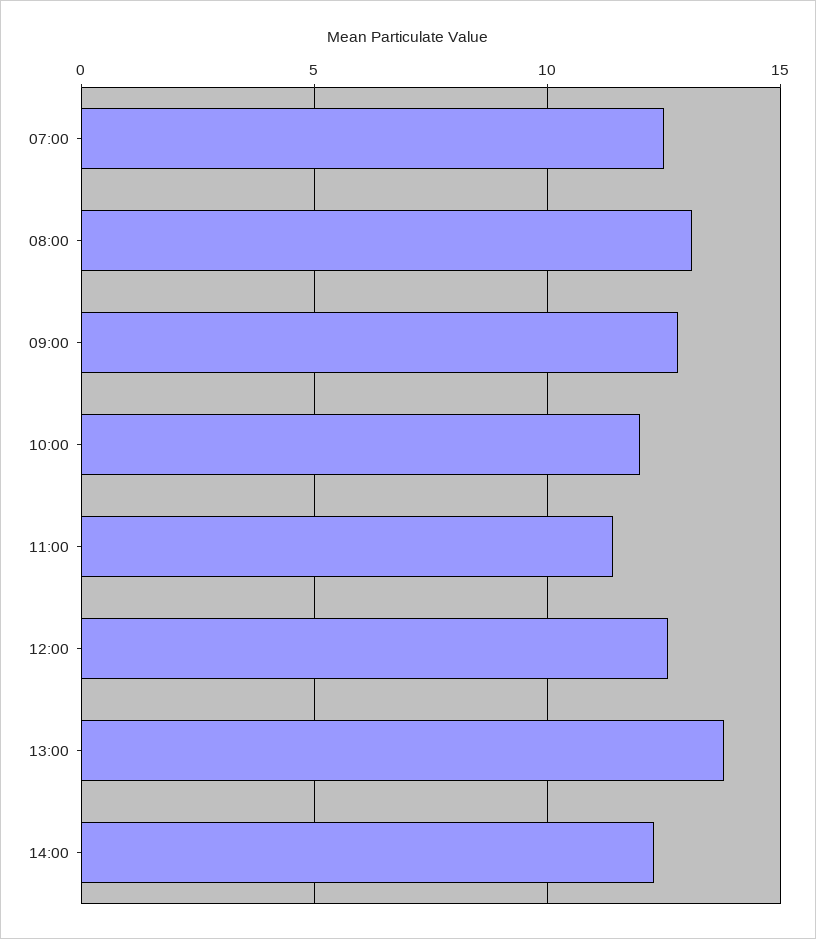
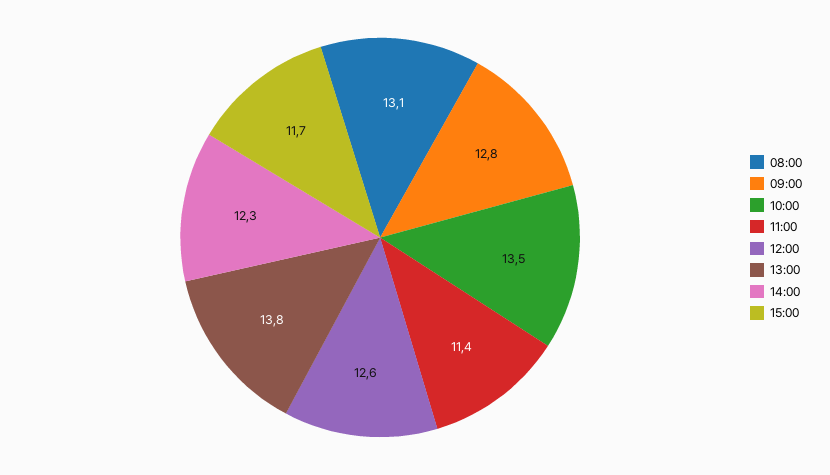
07:00: 12.5 -> none
10:00: 12 -> 13.5
15:00: none -> 11.7

